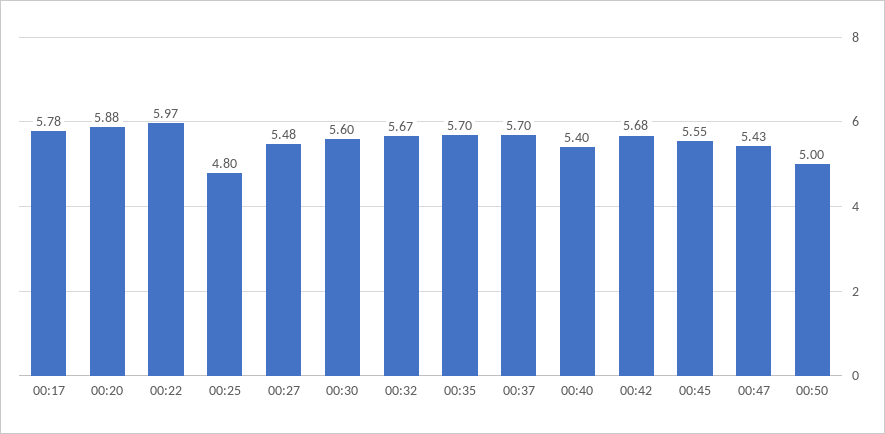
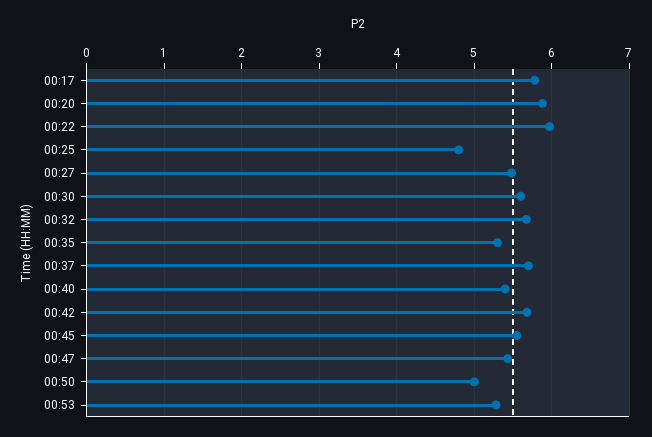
00:35: 5.7 -> 5.3
00:53: none -> 5.3

